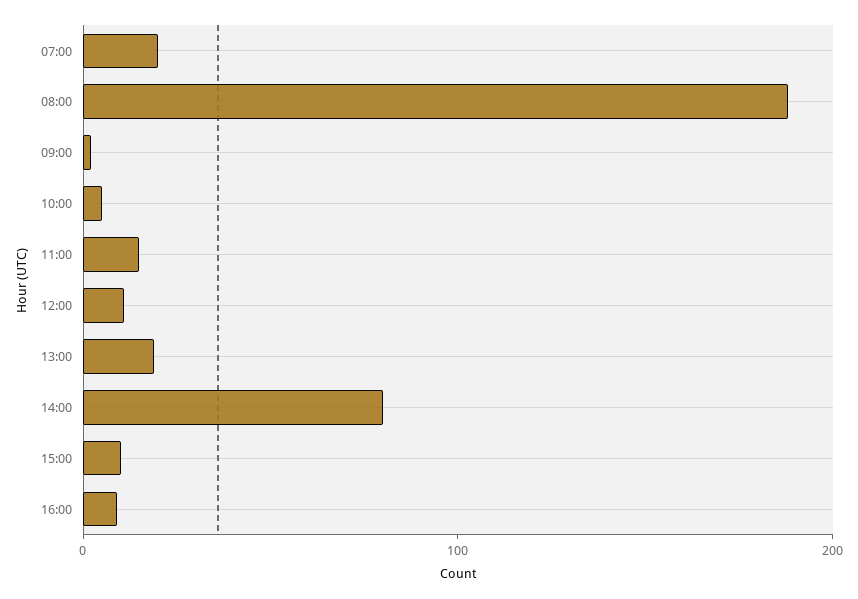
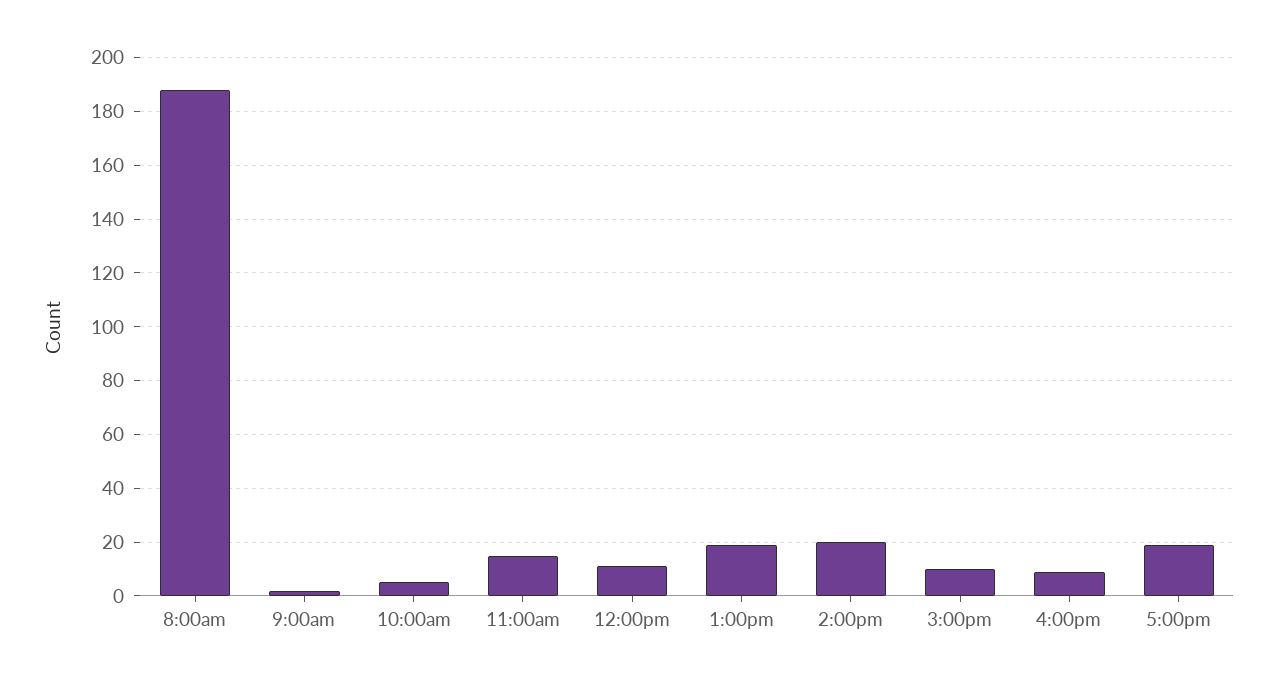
07:00: 20 -> none
14:00: 80 -> 20
5:00pm: none -> 20

